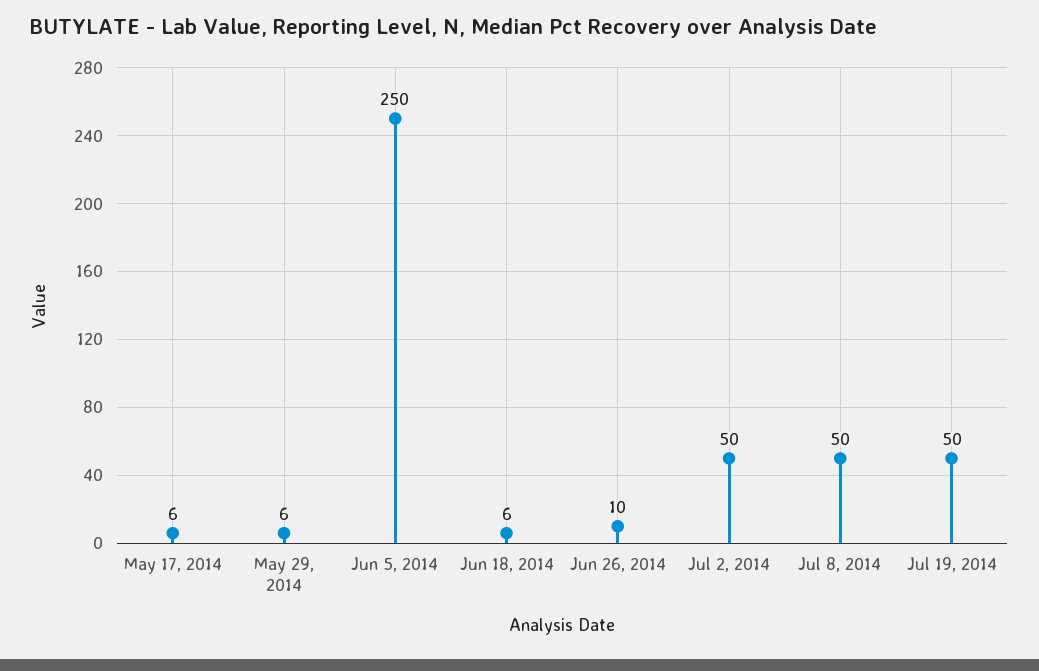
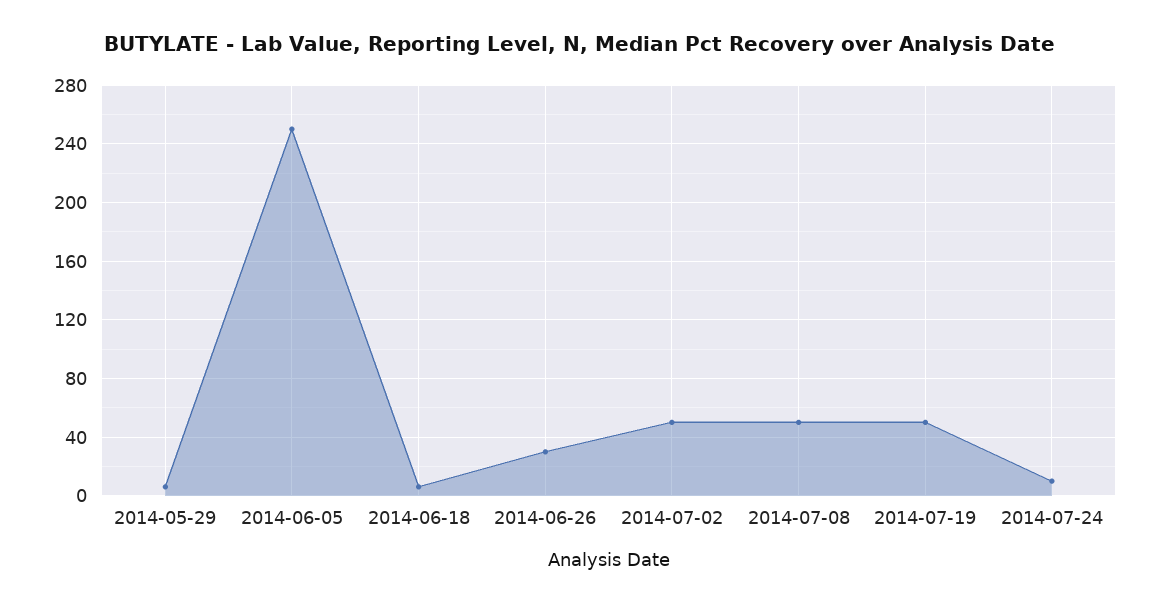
May 17, 2014: 6 -> none
Jun 26, 2014: 10 -> 30
2014-07-24: none -> 10

